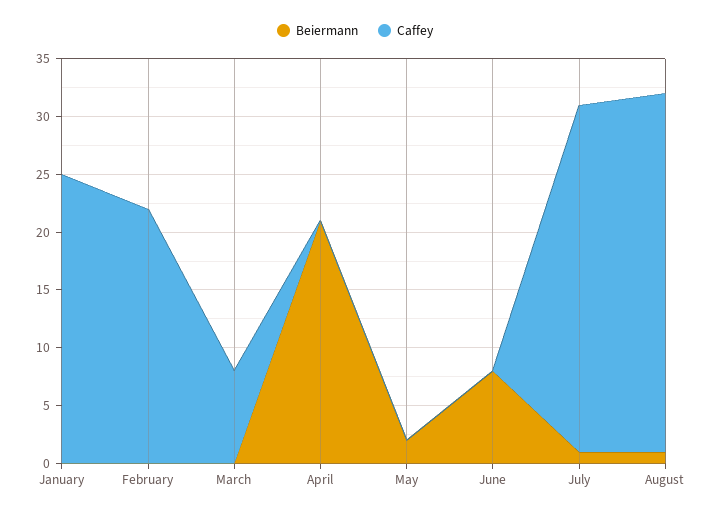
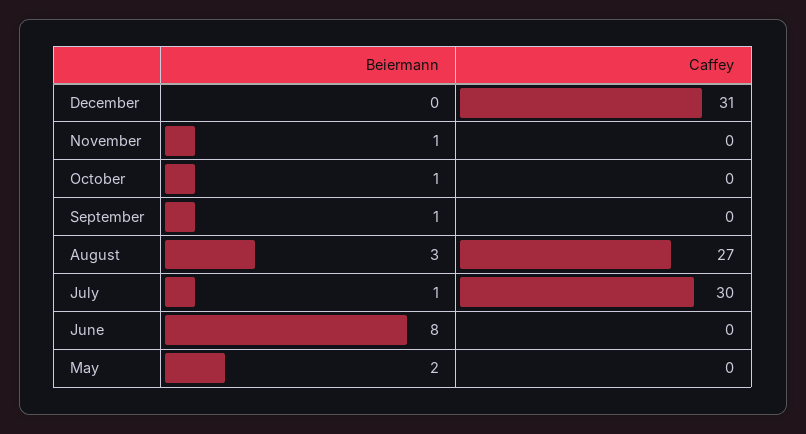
Beiermann, January: 0 -> none
Caffey, January: 25 -> none
Beiermann, February: 0 -> none
Caffey, February: 22 -> none
Beiermann, March: 0 -> none
Caffey, March: 8 -> none
Beiermann, April: 21 -> none
Caffey, April: 0 -> none
Beiermann, August: 1 -> 3
Caffey, August: 31 -> 27
Beiermann, December: none -> 0
Caffey, December: none -> 31
Beiermann, November: none -> 1
Caffey, November: none -> 0
Beiermann, October: none -> 1
Caffey, October: none -> 0
Beiermann, September: none -> 1
Caffey, September: none -> 0

